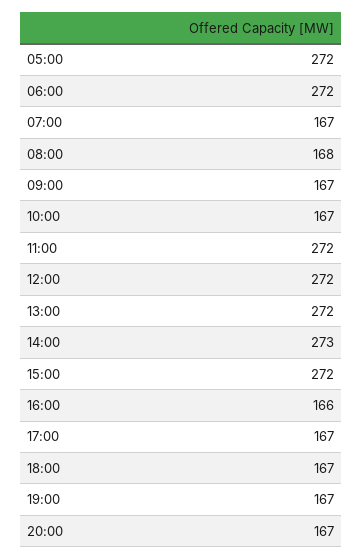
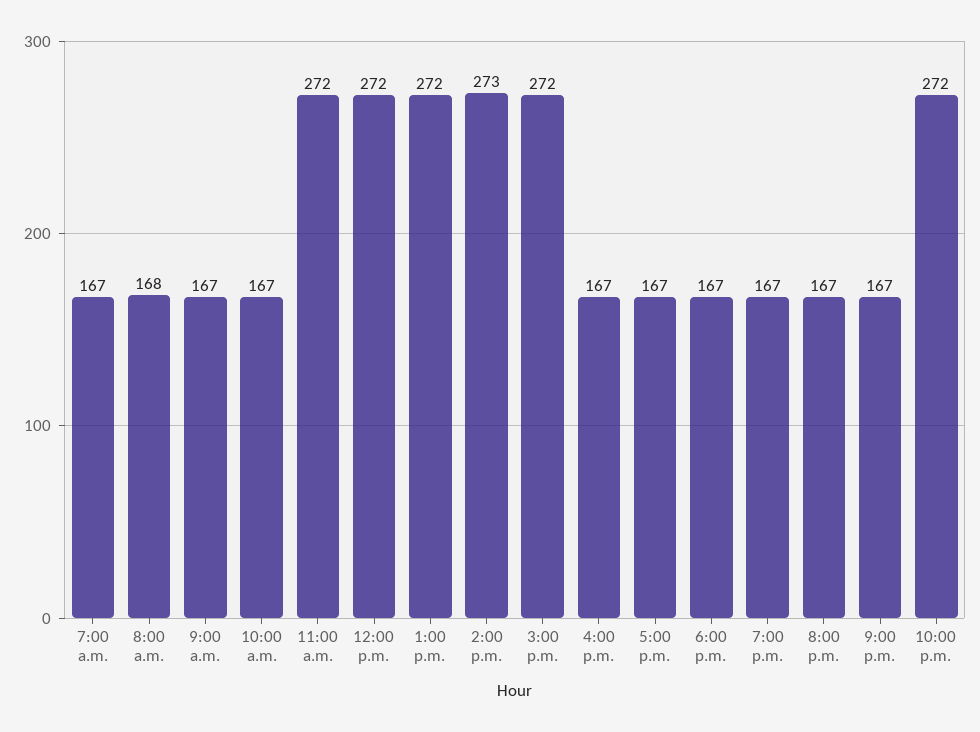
05:00: 272 -> none
06:00: 272 -> none
16:00: 166 -> 167
9:00 p.m.: none -> 167
10:00 p.m.: none -> 272

